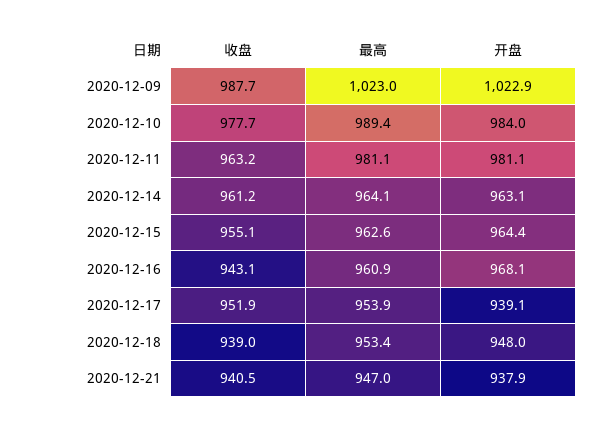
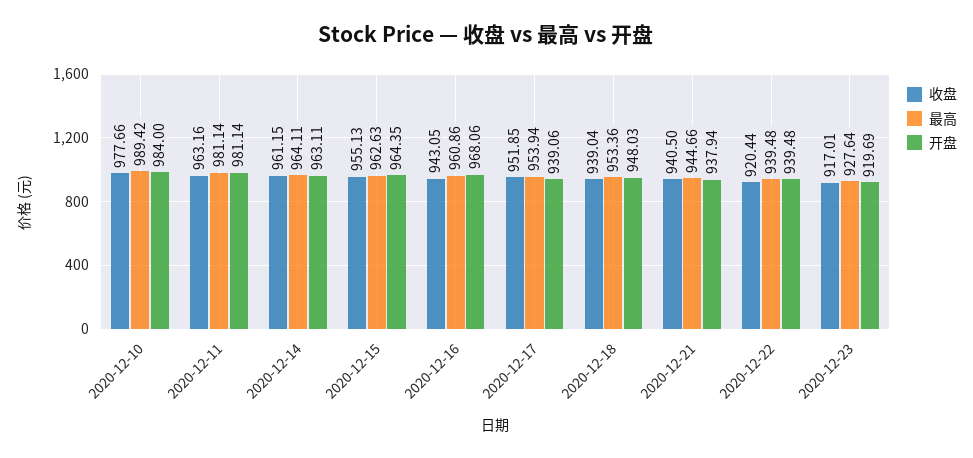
收盘, 2020-12-09: 987.7 -> none
最高, 2020-12-09: 1023 -> none
开盘, 2020-12-09: 1022.9 -> none
最高, 2020-12-21: 947 -> 944.66
收盘, 2020-12-22: none -> 920.44
最高, 2020-12-22: none -> 939.48
开盘, 2020-12-22: none -> 939.48
收盘, 2020-12-23: none -> 917.01
最高, 2020-12-23: none -> 927.64
开盘, 2020-12-23: none -> 919.69

